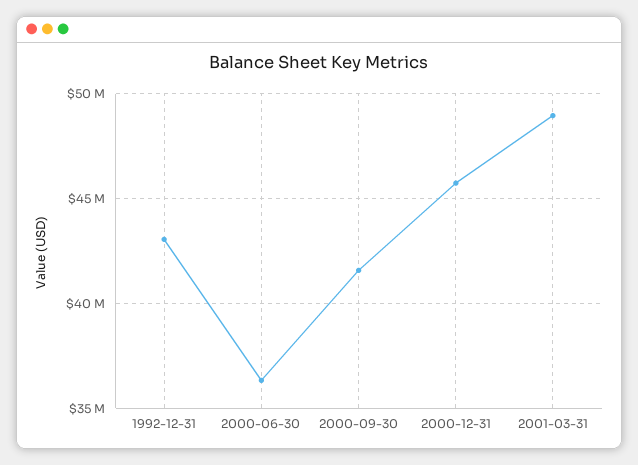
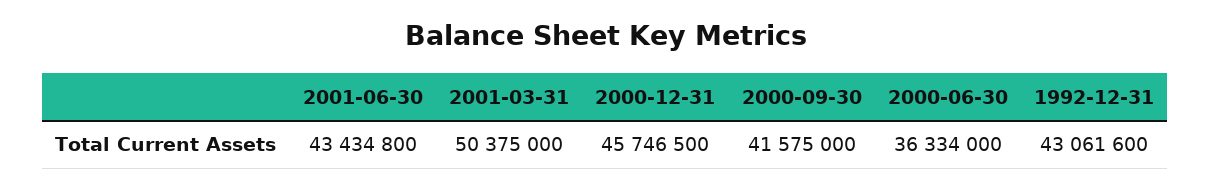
2001-03-31: 49000000 -> 50375000
2001-06-30: none -> 43434800

